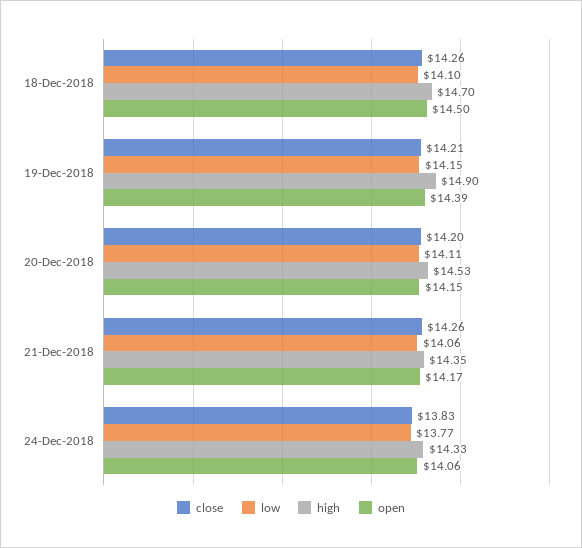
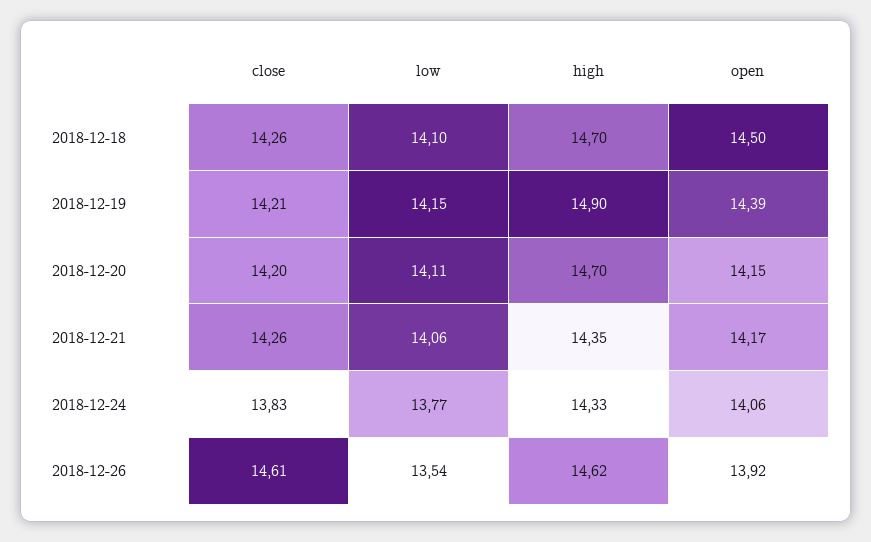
high, 20-Dec-2018: 14.53 -> 14.7
close, 2018-12-26: none -> 14.61
low, 2018-12-26: none -> 13.54
high, 2018-12-26: none -> 14.62
open, 2018-12-26: none -> 13.92

